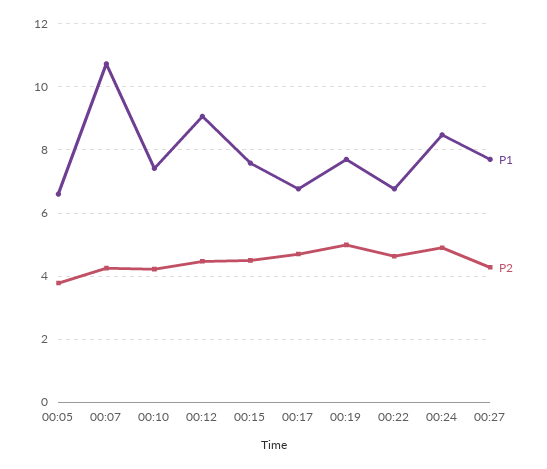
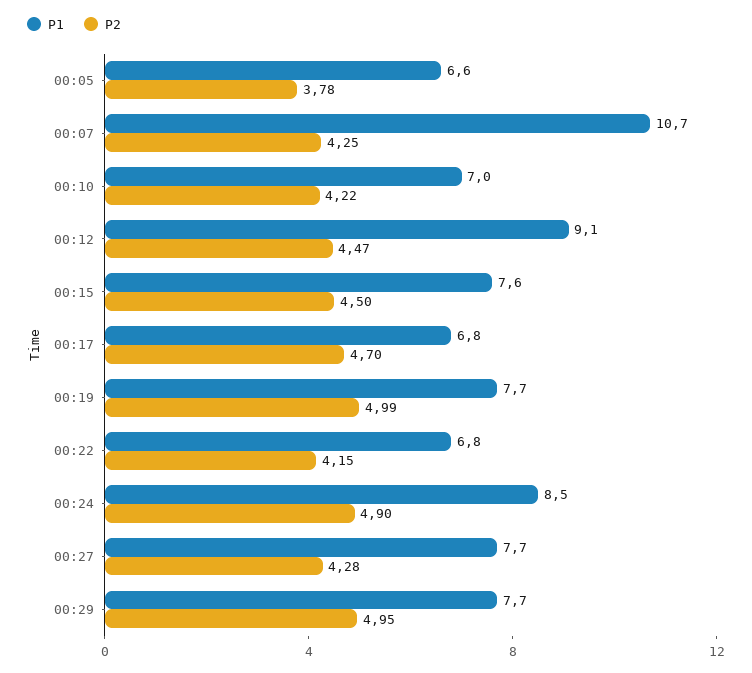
P1, 00:10: 7.4 -> 7
P2, 00:22: 4.6 -> 4.15
P1, 00:29: none -> 7.7
P2, 00:29: none -> 4.95

